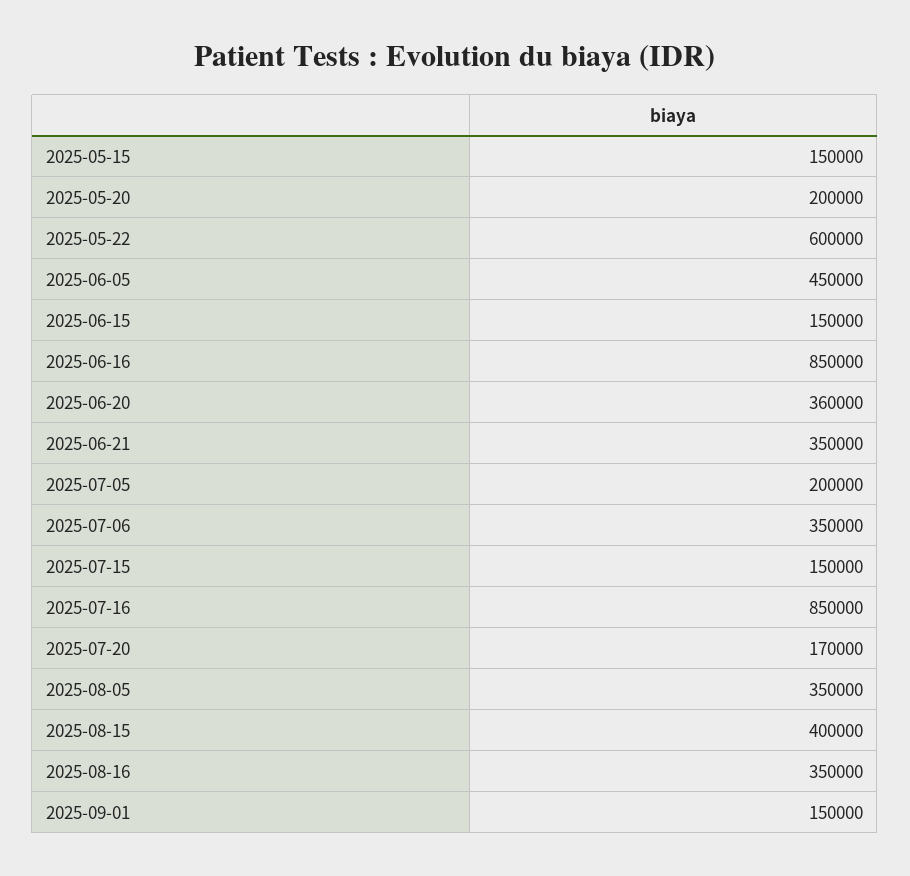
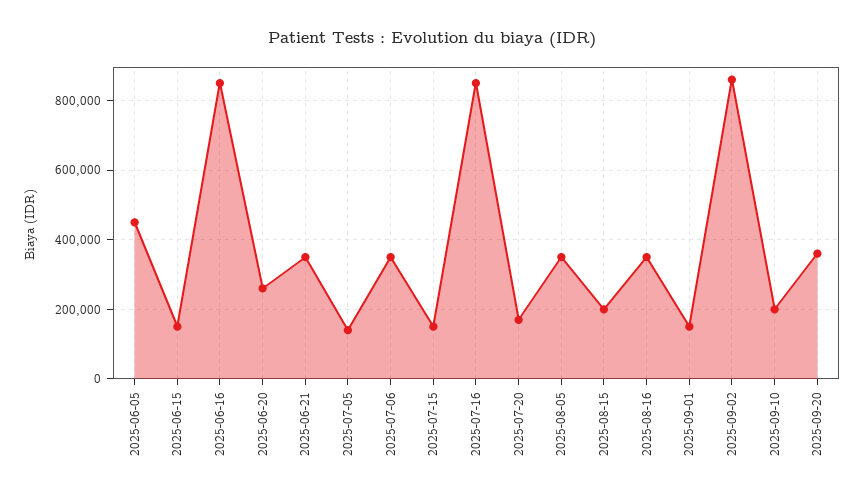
2025-05-15: 150000 -> none
2025-05-20: 200000 -> none
2025-05-22: 600000 -> none
2025-06-20: 360000 -> 260000
2025-07-05: 200000 -> 140000
2025-08-15: 400000 -> 200000
2025-09-02: none -> 860000
2025-09-10: none -> 200000
2025-09-20: none -> 360000

